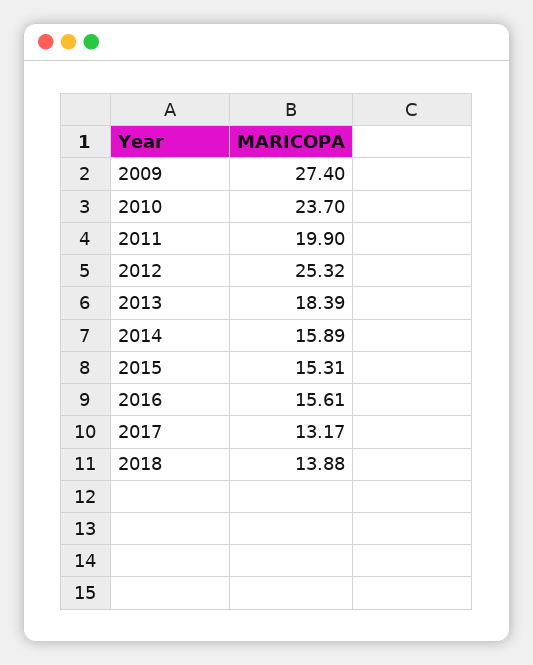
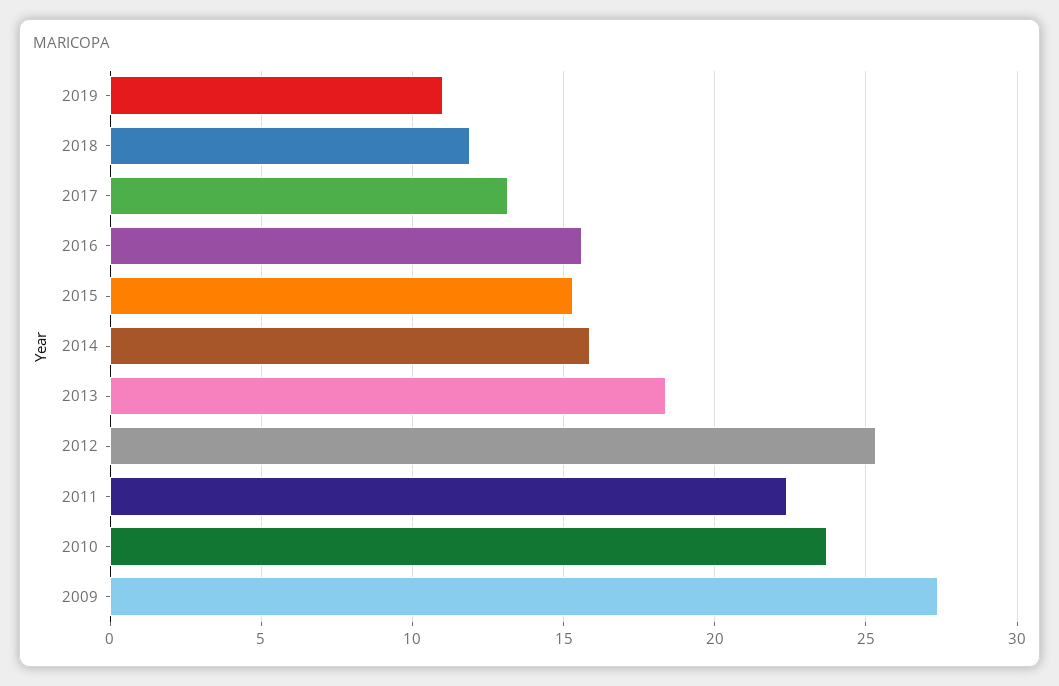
2011: 19.9 -> 22.5
2018: 13.88 -> 12
2019: none -> 11

